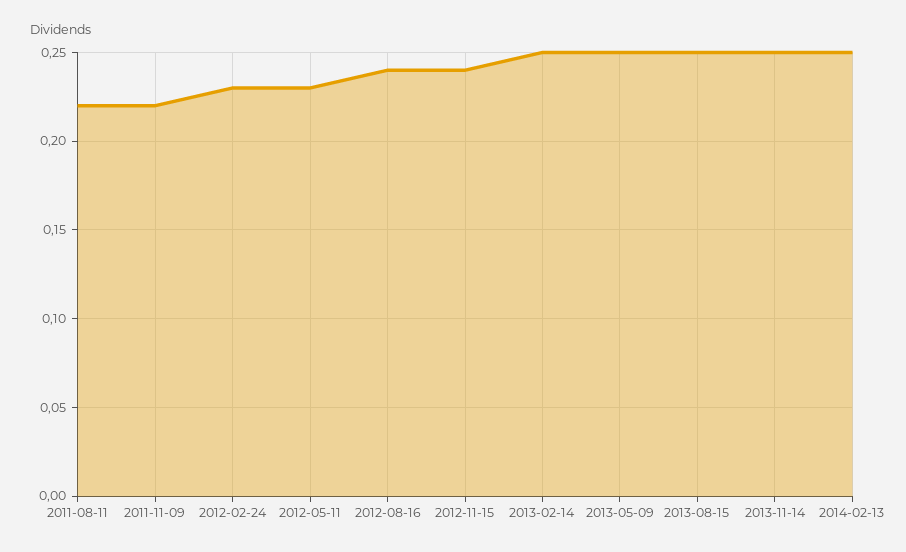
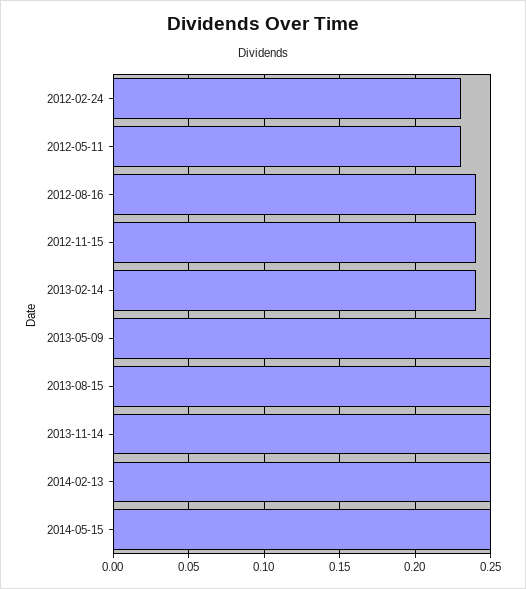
2011-08-11: 0.22 -> none
2011-11-09: 0.22 -> none
2013-02-14: 0.25 -> 0.24
2014-05-15: none -> 0.25

